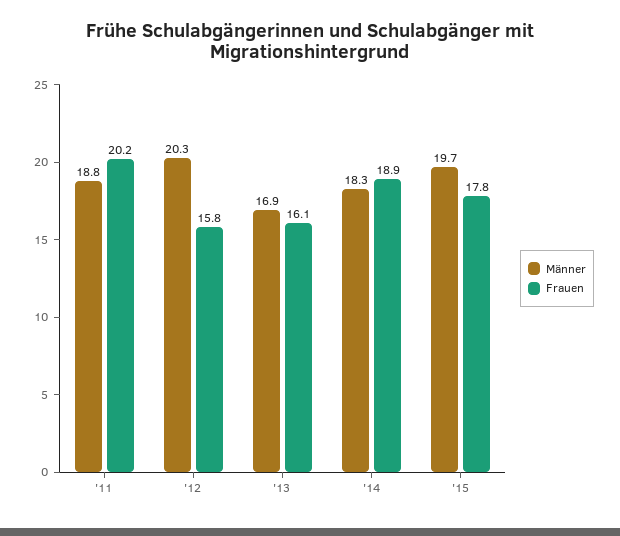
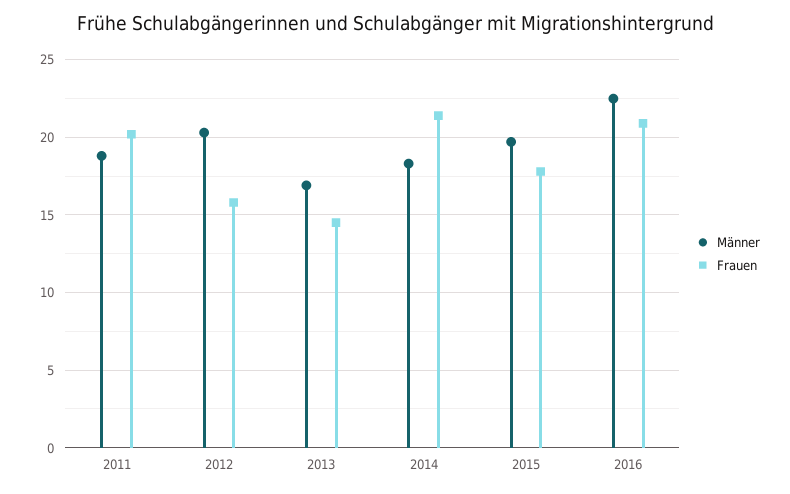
Frauen, '13: 16.1 -> 14.5
Frauen, '14: 18.9 -> 21.5
Männer, 2016: none -> 22.5
Frauen, 2016: none -> 21

